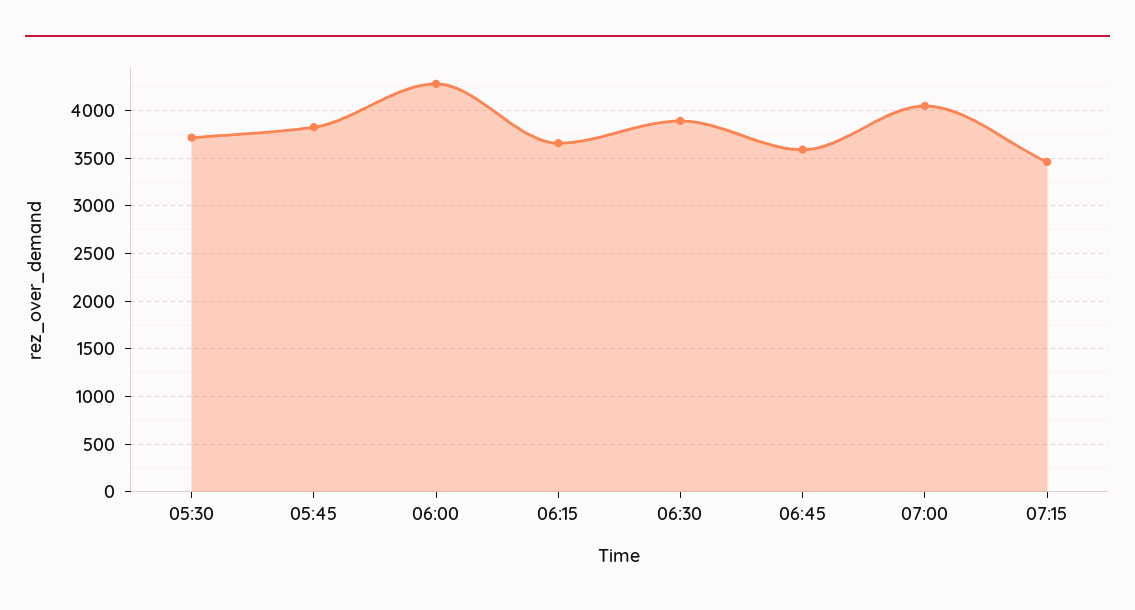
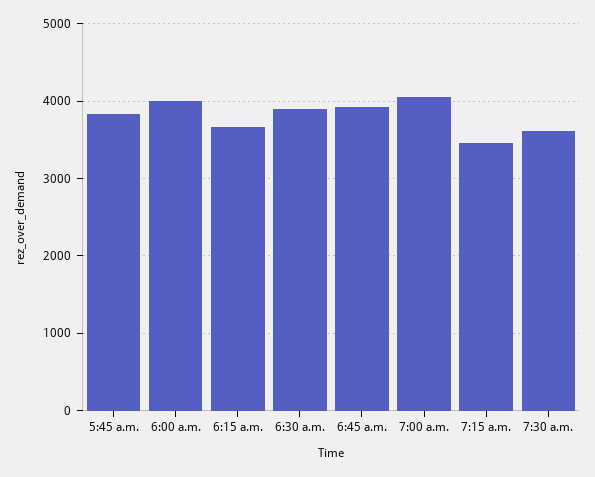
05:30: 3700 -> none
06:00: 4300 -> 4000
06:45: 3600 -> 3900
7:30 a.m.: none -> 3600

